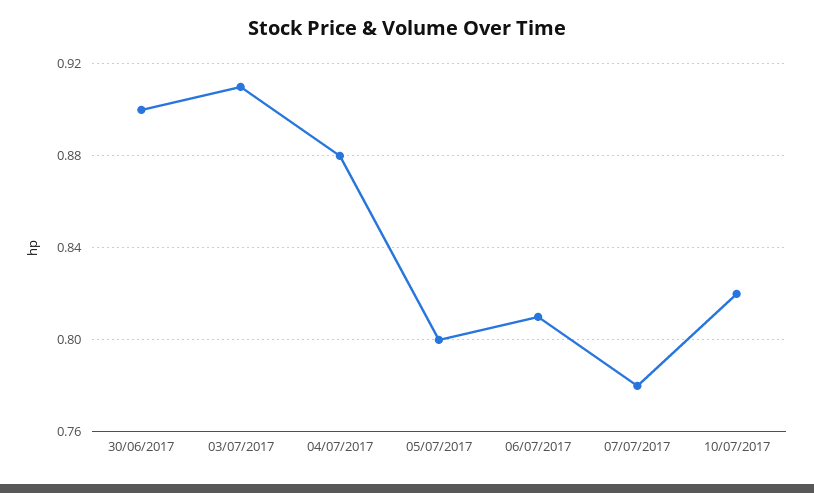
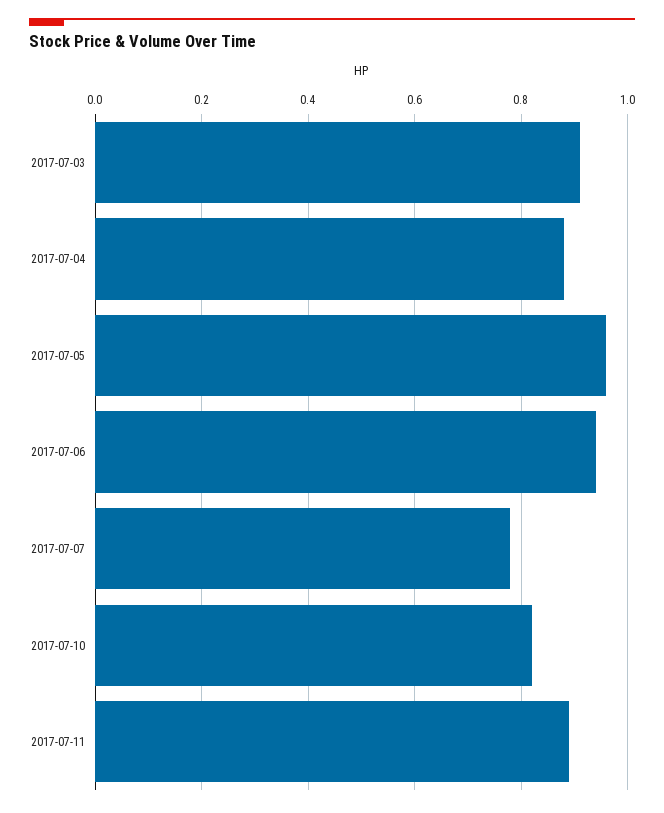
30/06/2017: 0.9 -> none
05/07/2017: 0.8 -> 0.95
06/07/2017: 0.81 -> 0.95
2017-07-11: none -> 0.9

